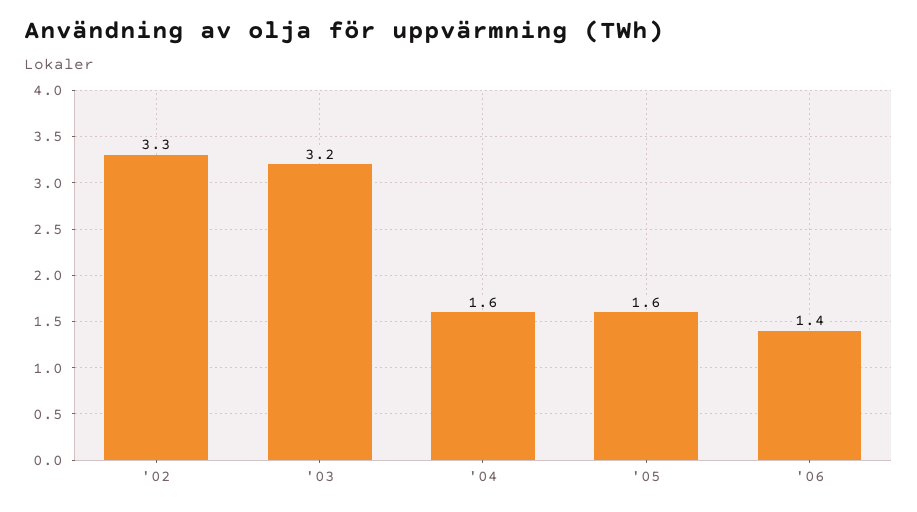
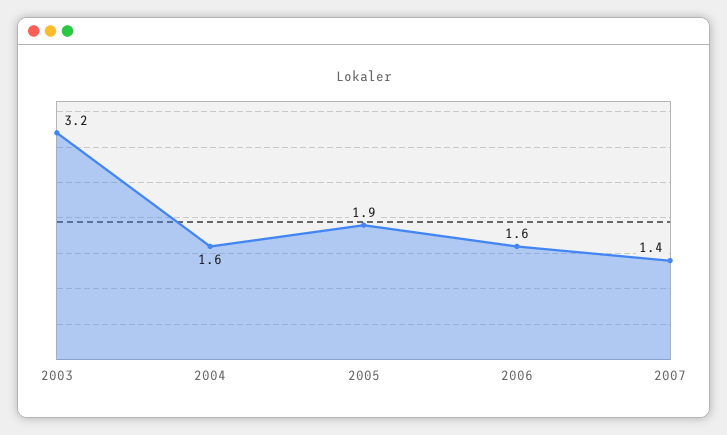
'02: 3.3 -> none
'05: 1.6 -> 1.9
'06: 1.4 -> 1.6
2007: none -> 1.4

